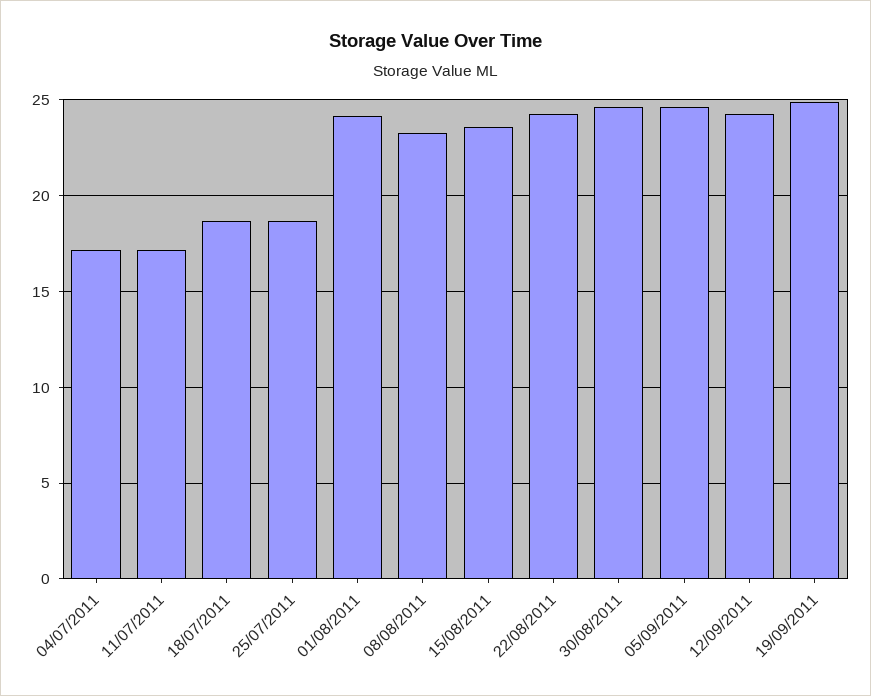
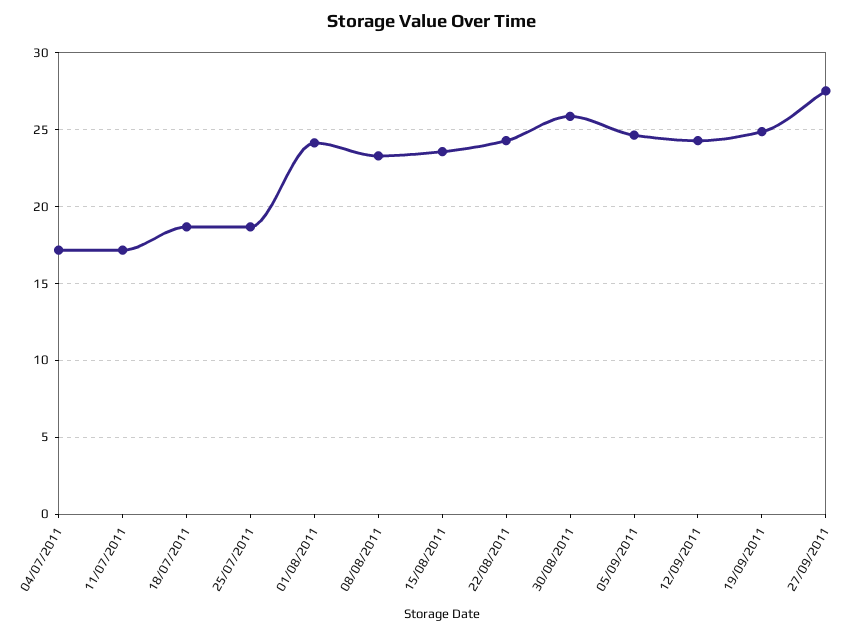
30/08/2011: 24.5 -> 26
27/09/2011: none -> 27.5

